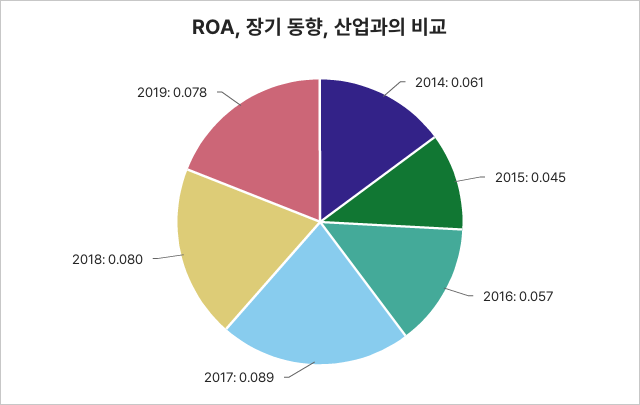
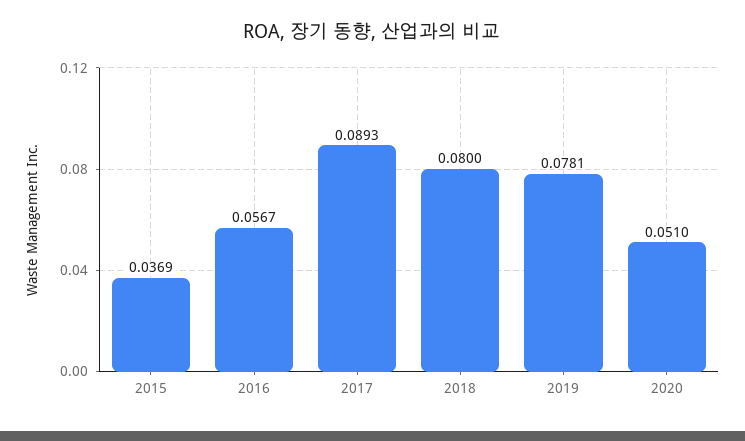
2014: 0.061 -> none
2015: 0.045 -> 0.0369
2020: none -> 0.051

